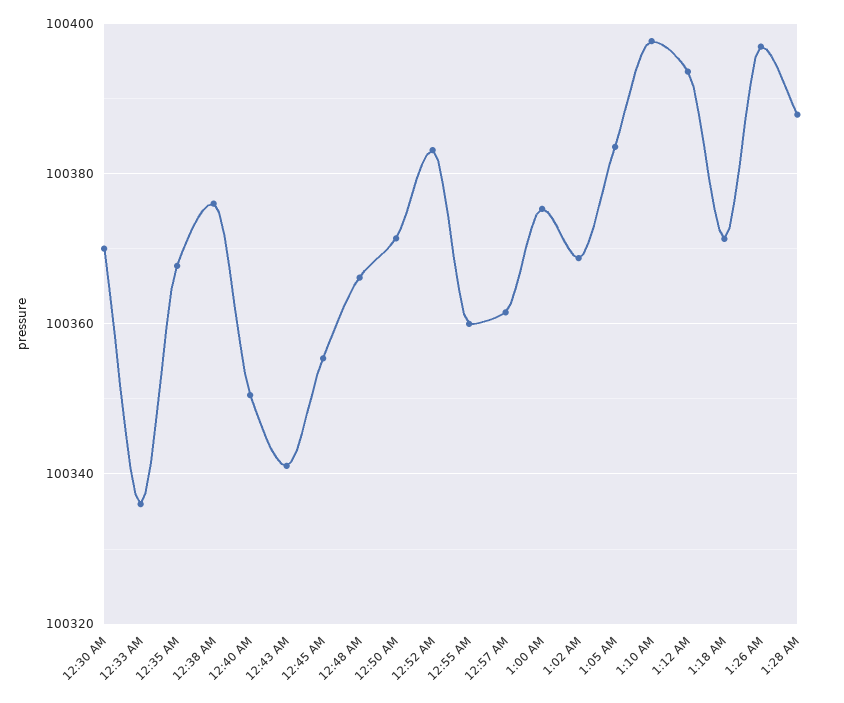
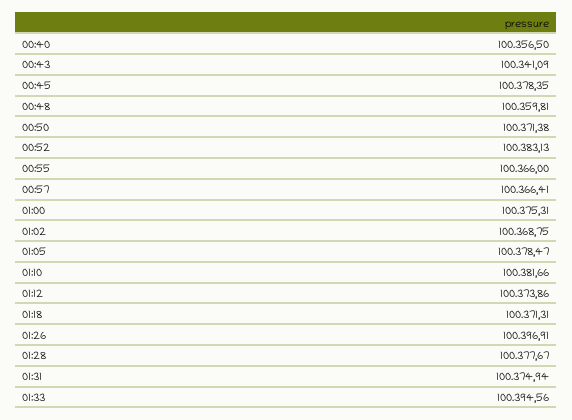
12:30 AM: 100370 -> none
12:33 AM: 100336 -> none
12:35 AM: 100368 -> none
12:38 AM: 100376 -> none
12:40 AM: 100350 -> 100356.5
12:45 AM: 100356 -> 100378.35
12:48 AM: 100366 -> 100359.81
12:55 AM: 100360 -> 100366
12:57 AM: 100362 -> 100366.41
1:05 AM: 100384 -> 100378.47
1:10 AM: 100398 -> 100381.66
1:12 AM: 100394 -> 100373.86
1:28 AM: 100388 -> 100377.67
01:31: none -> 100374.94
01:33: none -> 100394.56

